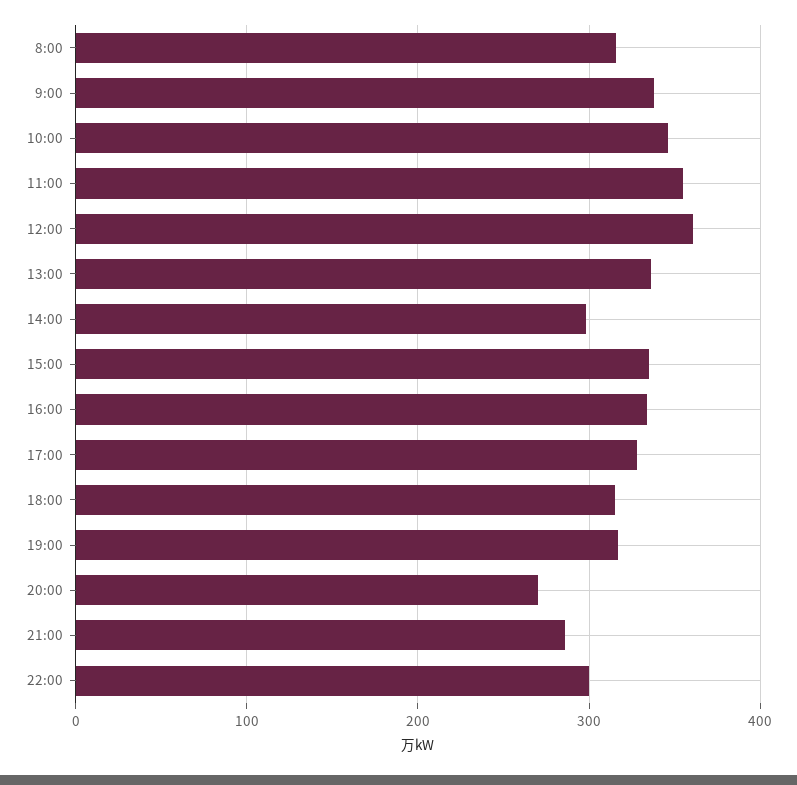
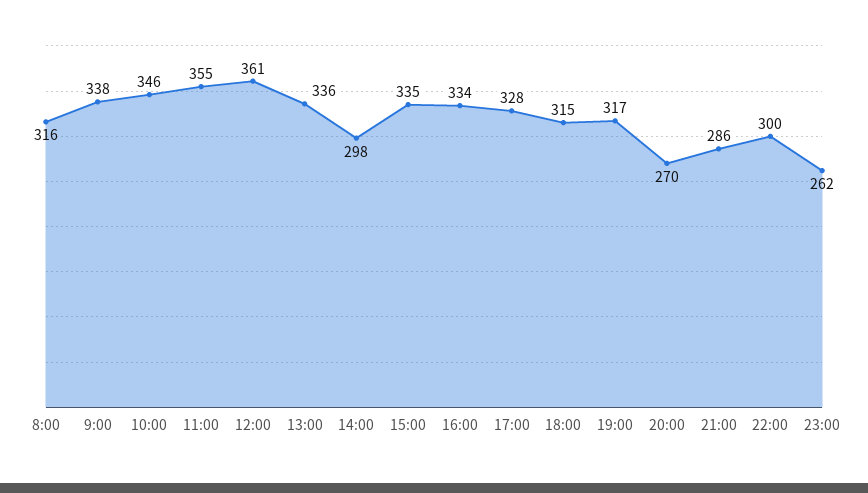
23:00: none -> 262

